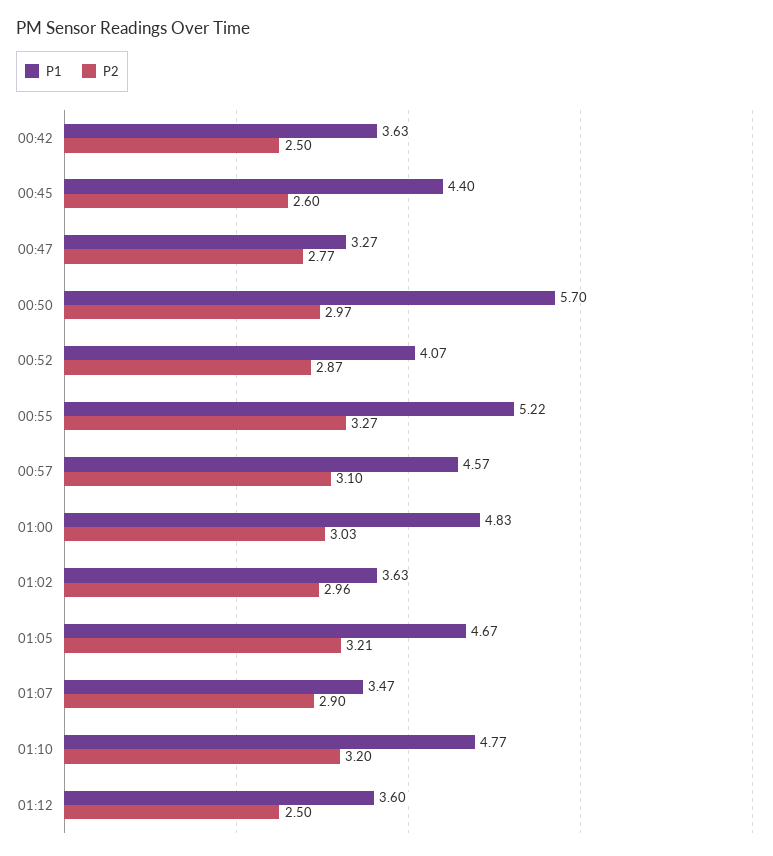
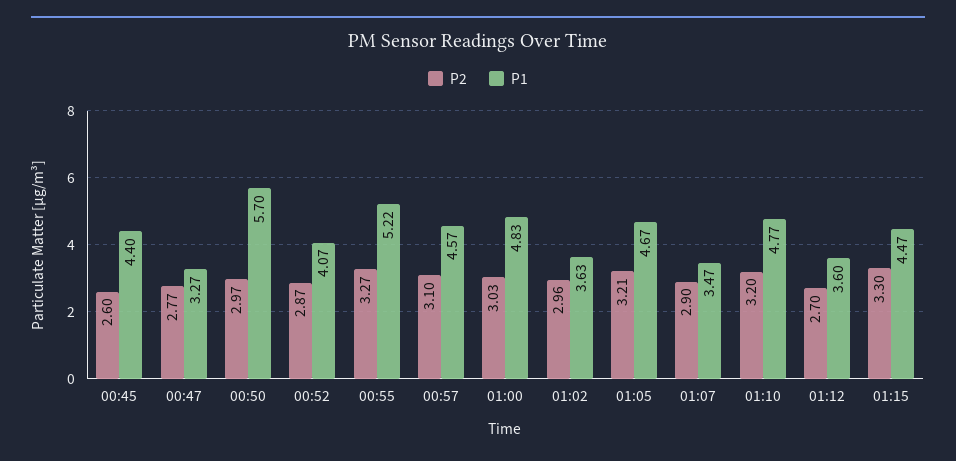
P1, 00:42: 3.63 -> none
P2, 00:42: 2.5 -> none
P2, 01:12: 2.5 -> 2.7
P2, 01:15: none -> 3.3
P1, 01:15: none -> 4.47

